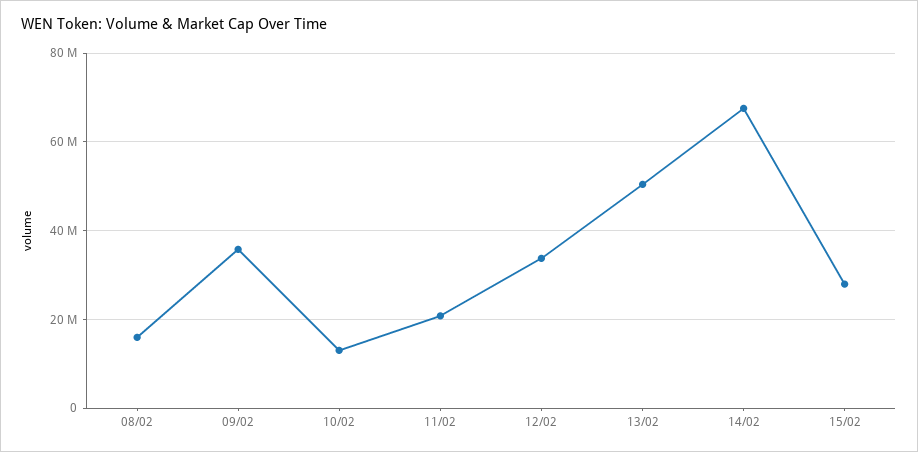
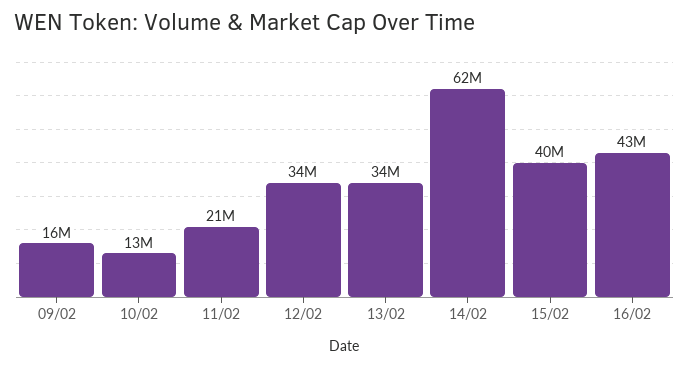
08/02: 16000000 -> none
09/02: 36000000 -> 16000000
13/02: 50000000 -> 34000000
14/02: 68000000 -> 62000000
15/02: 28000000 -> 40000000
16/02: none -> 43000000

